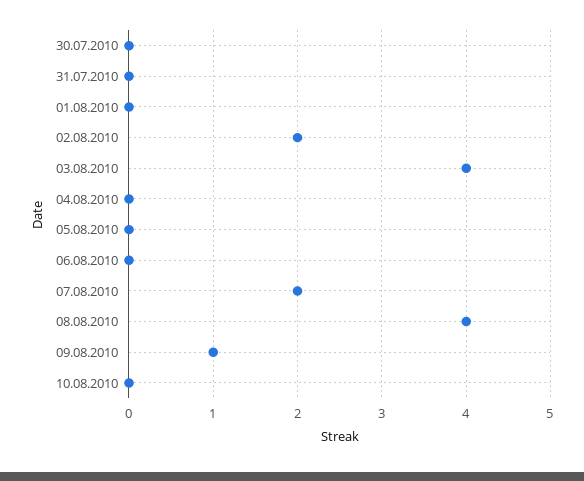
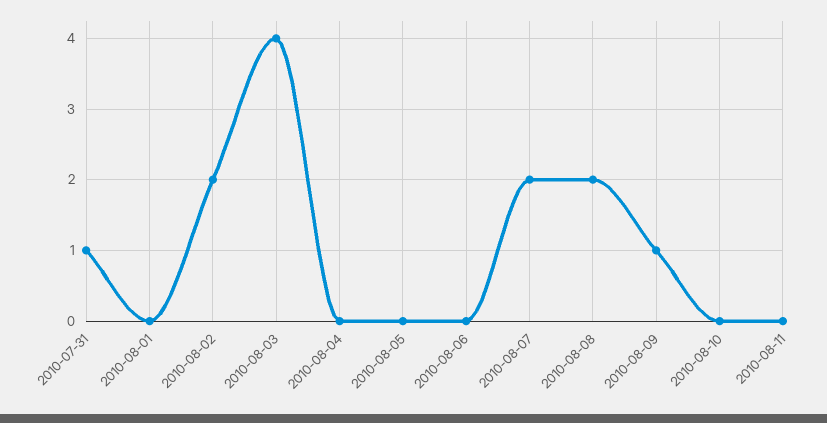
30.07.2010: 0 -> none
31.07.2010: 0 -> 1
08.08.2010: 4 -> 2
2010-08-11: none -> 0

